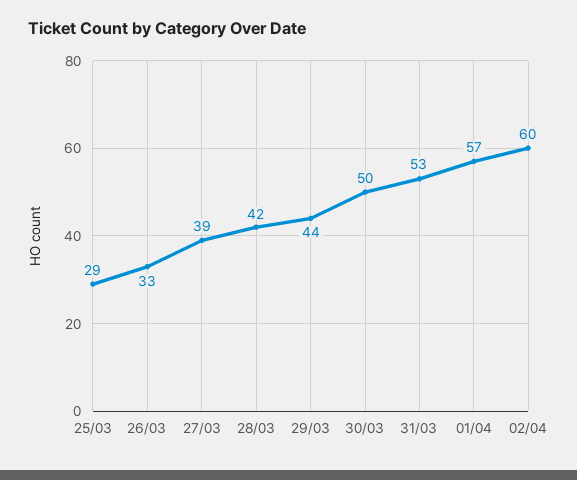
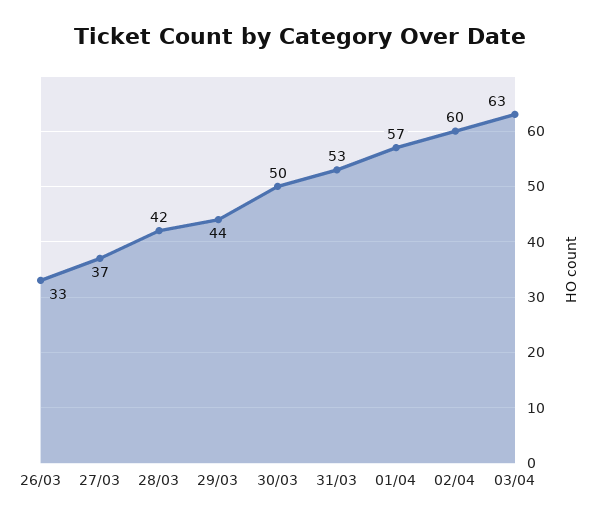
25/03: 29 -> none
27/03: 39 -> 37
03/04: none -> 63

